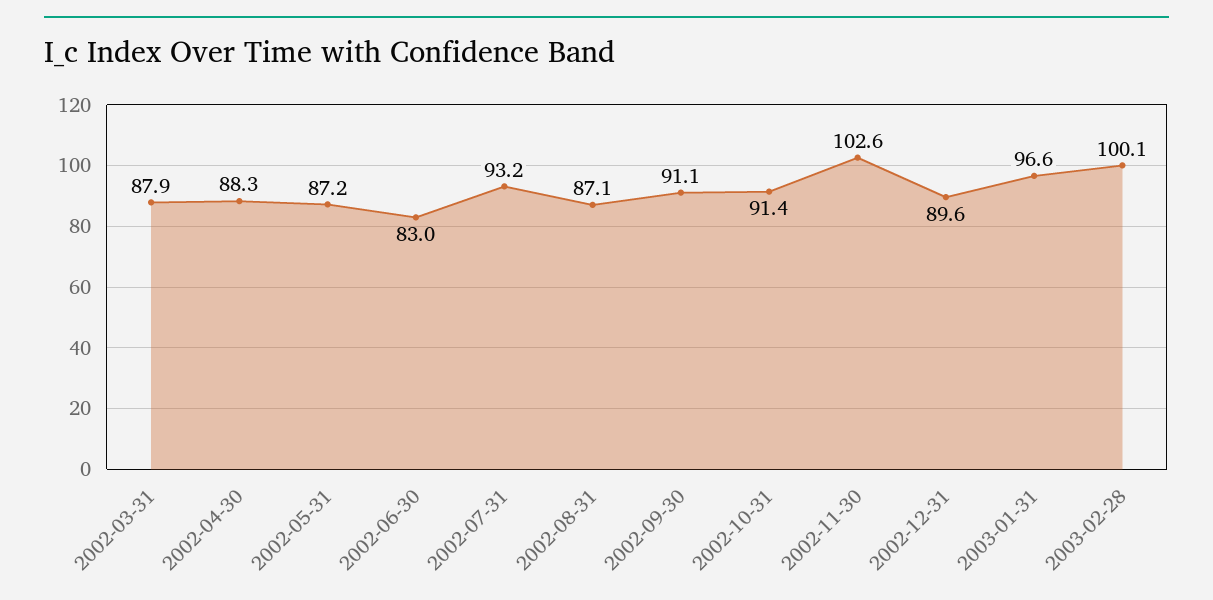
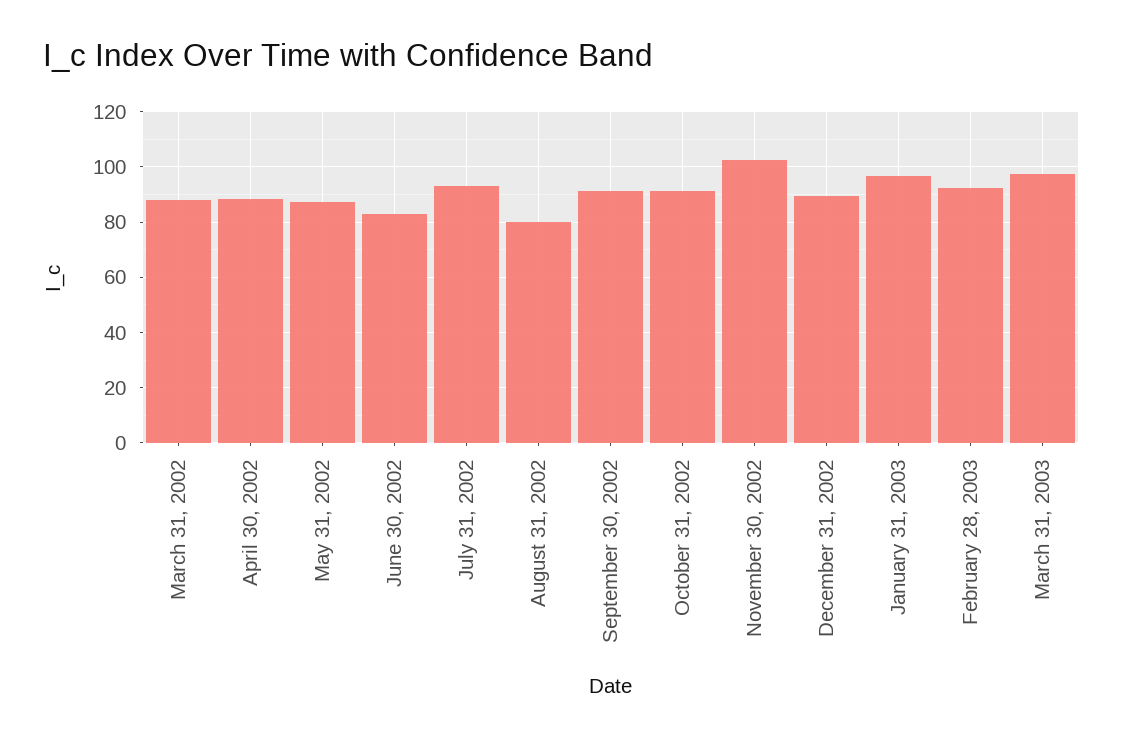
2002-08-31: 87.1 -> 80
2003-02-28: 100.1 -> 92.5
March 31, 2003: none -> 97.5

